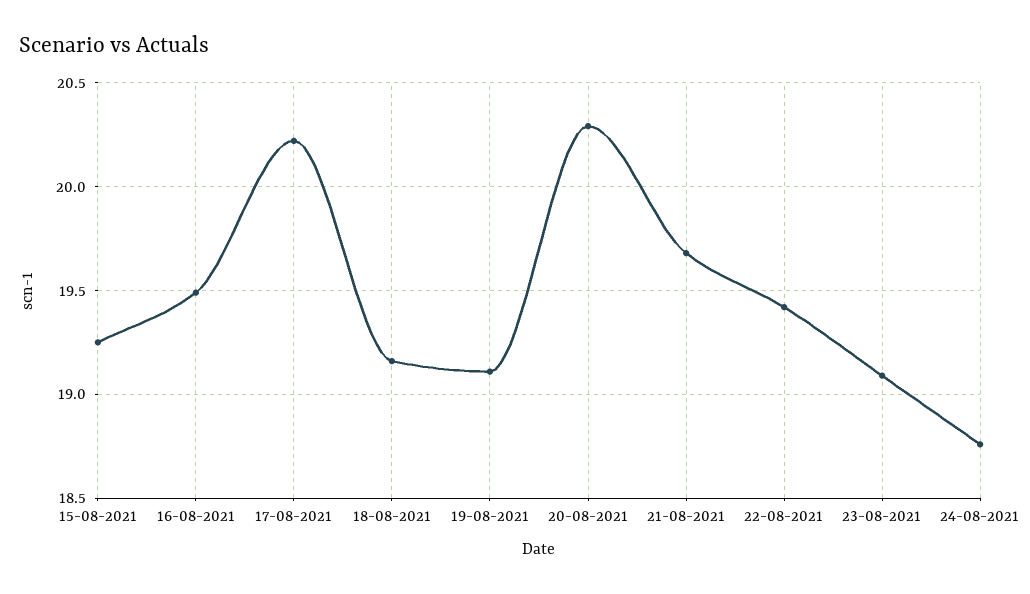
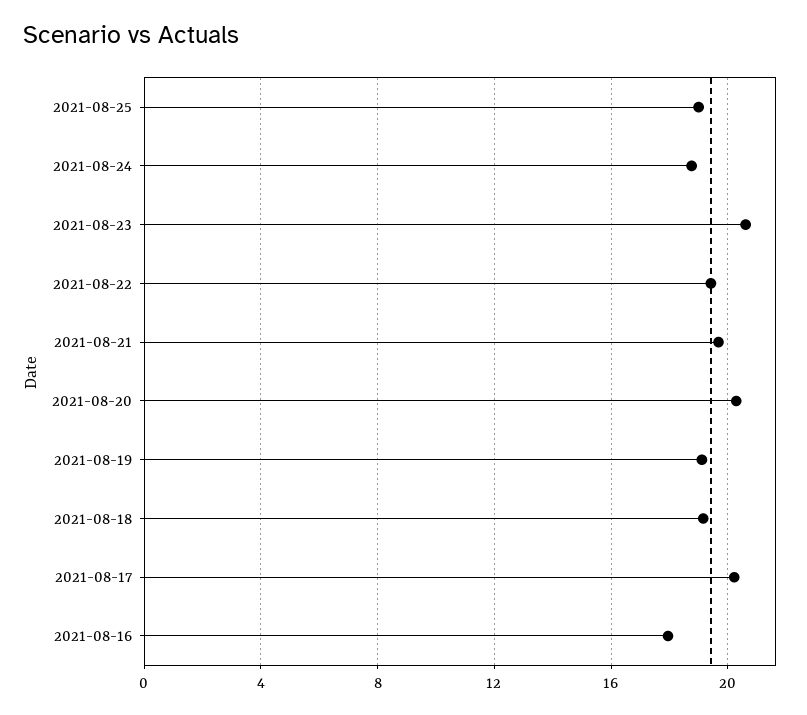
15-08-2021: 19.25 -> none
16-08-2021: 19.5 -> 18
23-08-2021: 19.1 -> 20.5
2021-08-25: none -> 19

